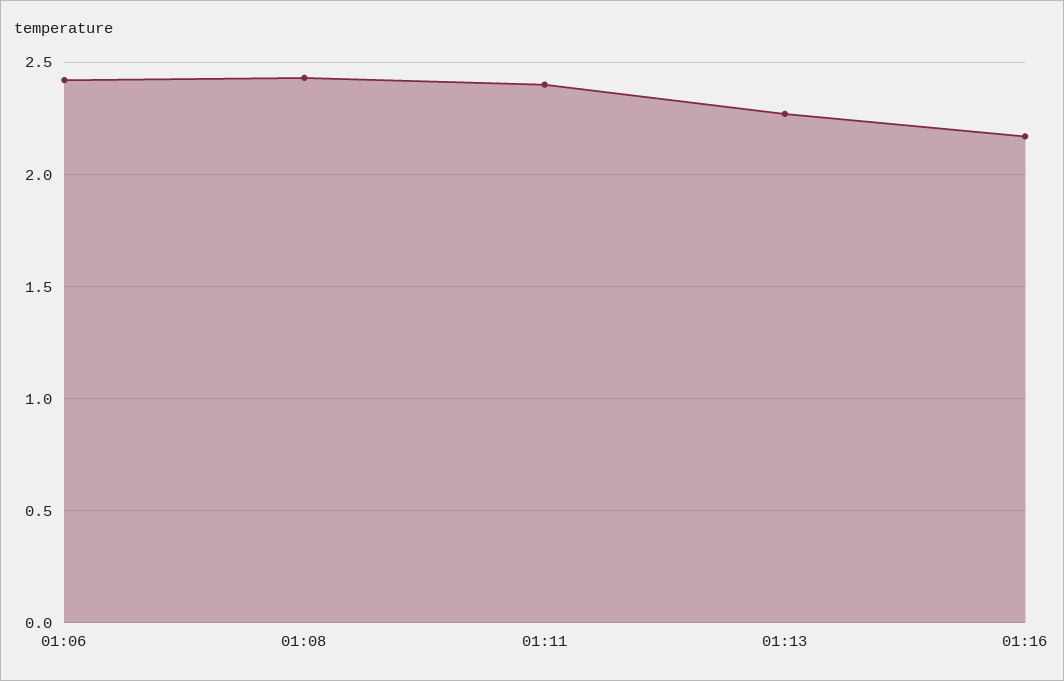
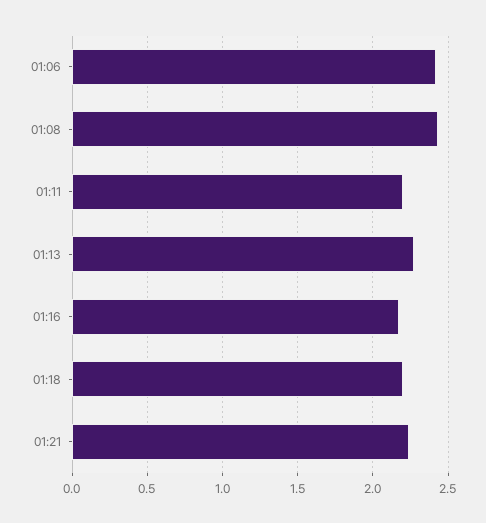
01:11: 2.4 -> 2.2
01:18: none -> 2.2
01:21: none -> 2.25

